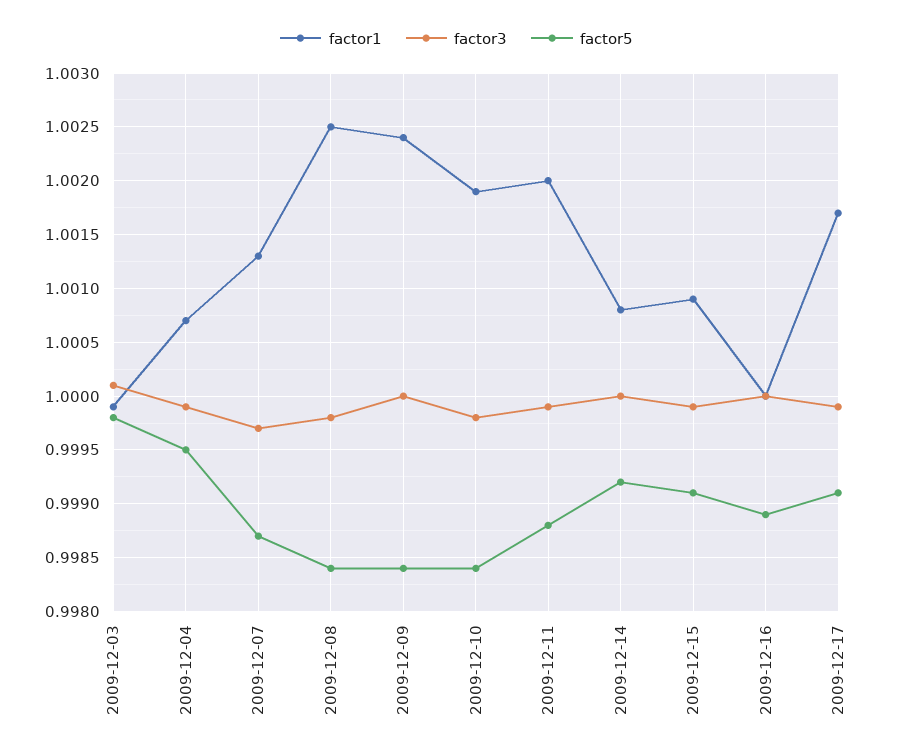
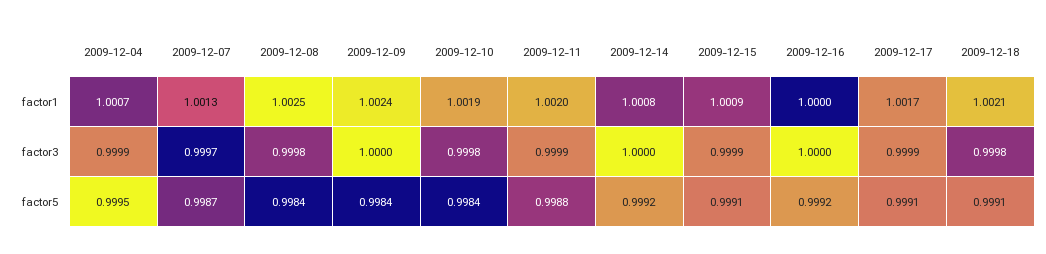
factor1, 2009-12-03: 0.9999 -> none
factor3, 2009-12-03: 1.0001 -> none
factor5, 2009-12-03: 0.9998 -> none
factor5, 2009-12-16: 0.9989 -> 0.9992
factor1, 2009-12-18: none -> 1.0021
factor3, 2009-12-18: none -> 0.9998
factor5, 2009-12-18: none -> 0.9991

